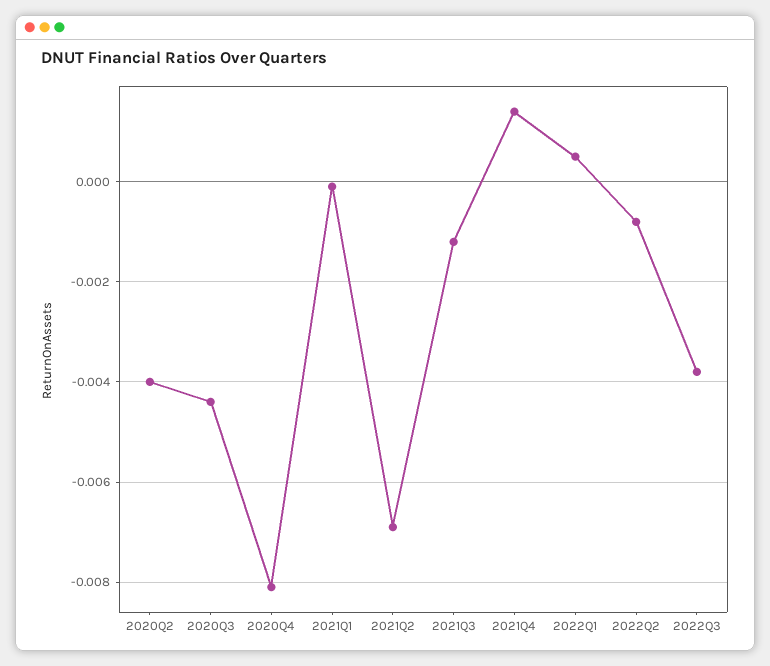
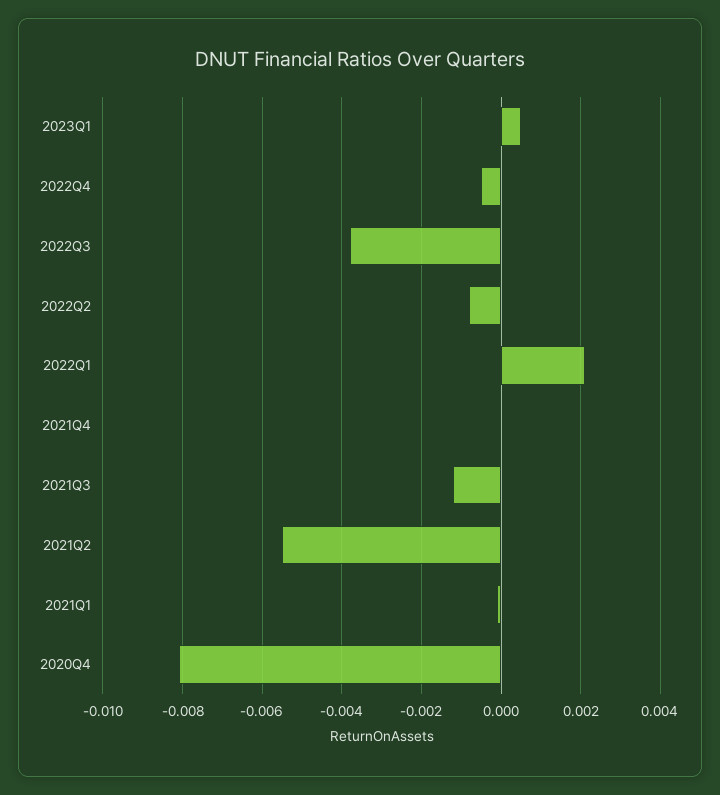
2020Q2: -0.004 -> none
2020Q3: -0.0045 -> none
2021Q2: -0.007 -> -0.0055
2021Q4: 0.0015 -> 0
2022Q1: 0.0005 -> 0.002
2023Q1: none -> 0.0005
2022Q4: none -> -0.0005

